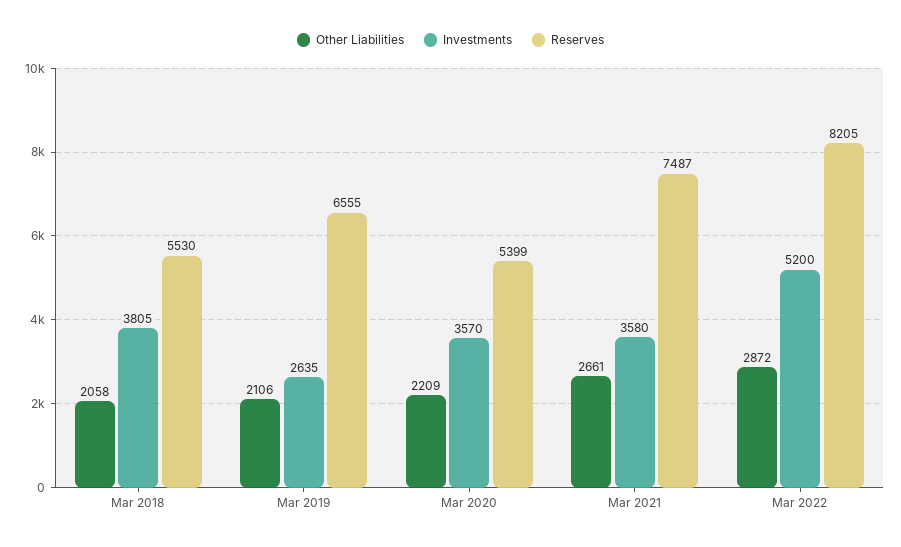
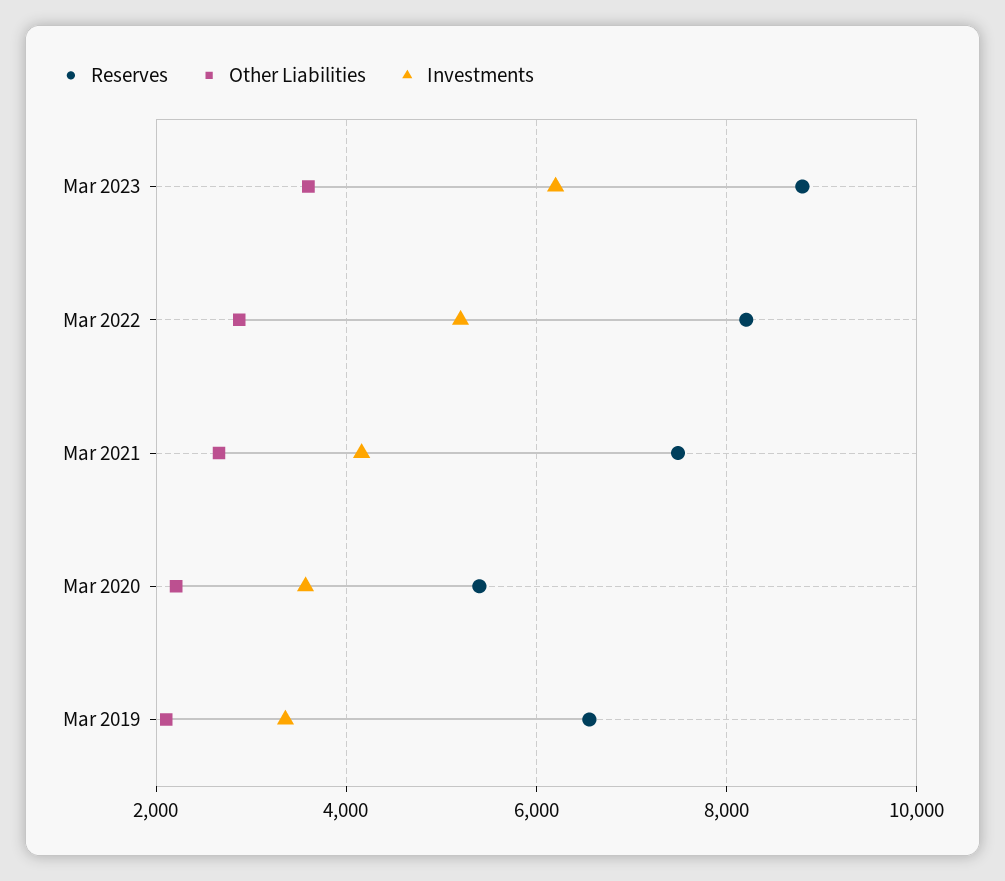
Other Liabilities, Mar 2018: 2058 -> none
Investments, Mar 2018: 3805 -> none
Reserves, Mar 2018: 5530 -> none
Investments, Mar 2019: 2635 -> 3400
Investments, Mar 2021: 3580 -> 4200
Reserves, Mar 2023: none -> 8800
Other Liabilities, Mar 2023: none -> 3600
Investments, Mar 2023: none -> 6200

